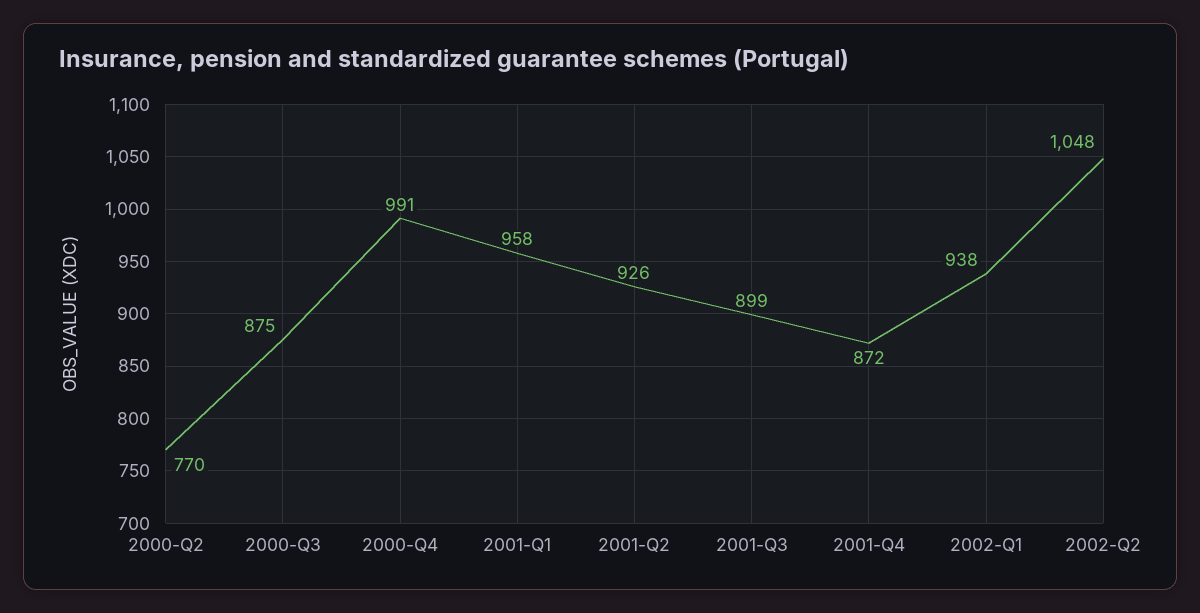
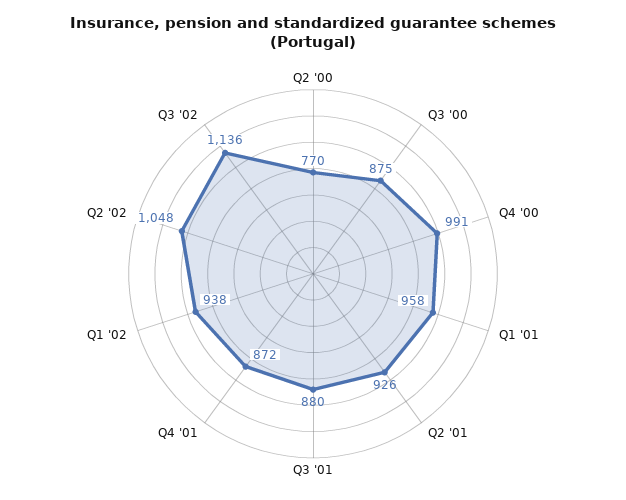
2001-Q3: 899 -> 880
Q3 '02: none -> 1136

